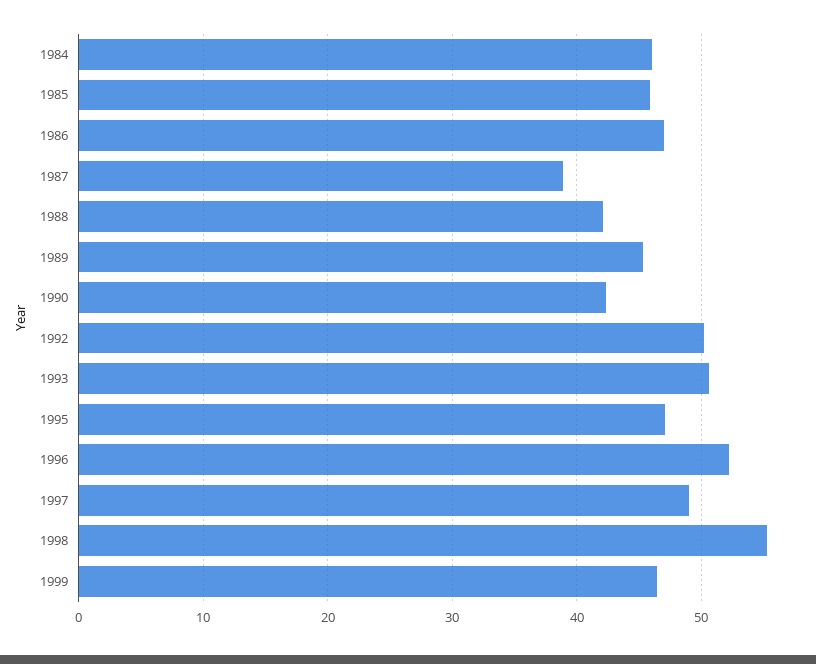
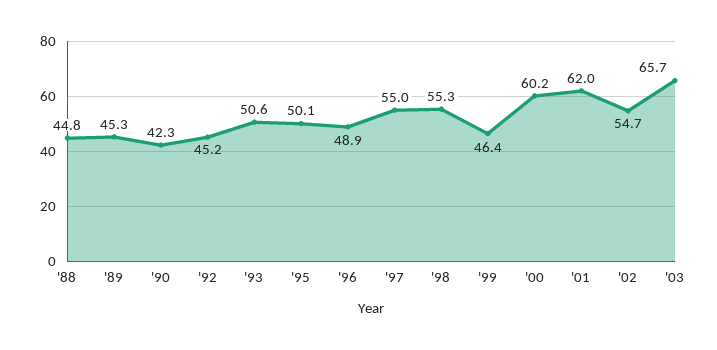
1984: 46 -> none
1985: 46 -> none
1986: 47 -> none
1987: 39 -> none
1988: 42 -> 44.8
1992: 50 -> 45.2
1995: 47 -> 50.1
1996: 52 -> 48.9
1997: 49 -> 55
'00: none -> 60.2
'01: none -> 62
'02: none -> 54.7
'03: none -> 65.7

